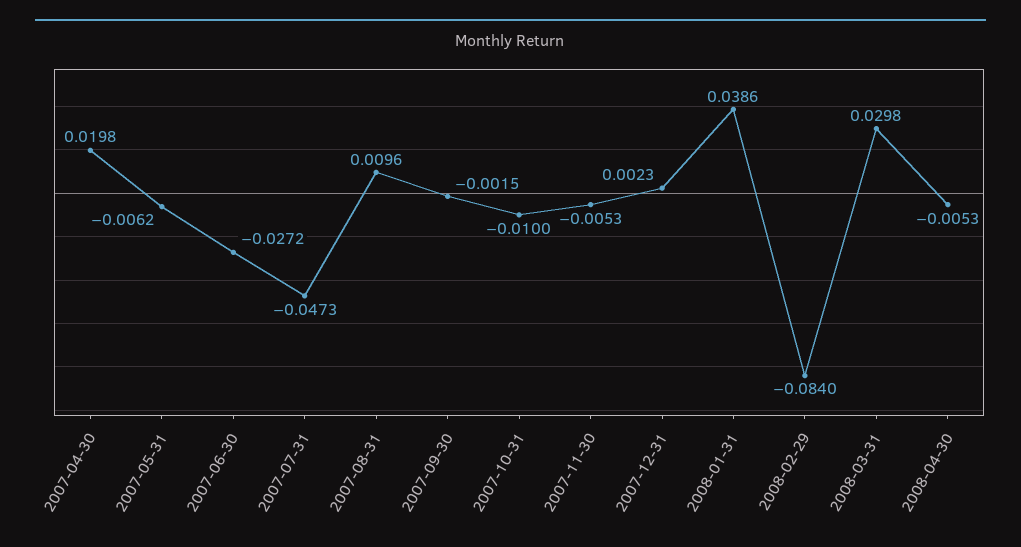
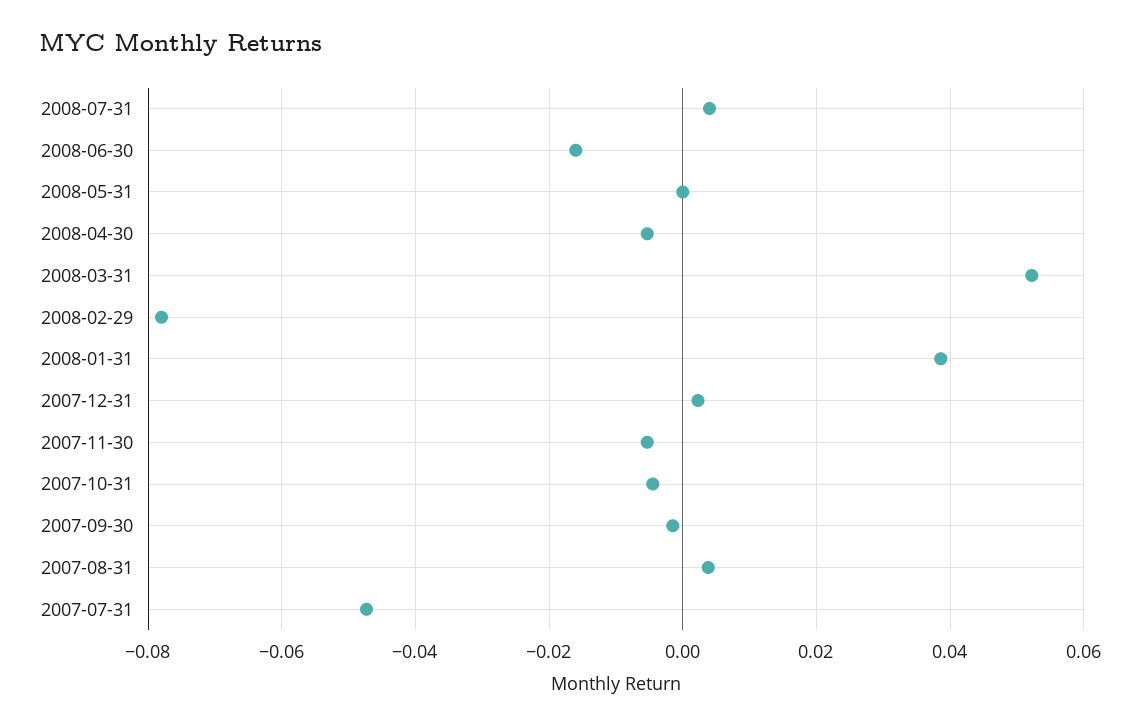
2007-04-30: 0.0198 -> none
2007-05-31: -0.0062 -> none
2007-06-30: -0.0272 -> none
2007-08-31: 0.0096 -> 0.004
2007-10-31: -0.01 -> -0.004
2008-02-29: -0.084 -> -0.078
2008-03-31: 0.0298 -> 0.052
2008-07-31: none -> 0.004
2008-06-30: none -> -0.016
2008-05-31: none -> 0

